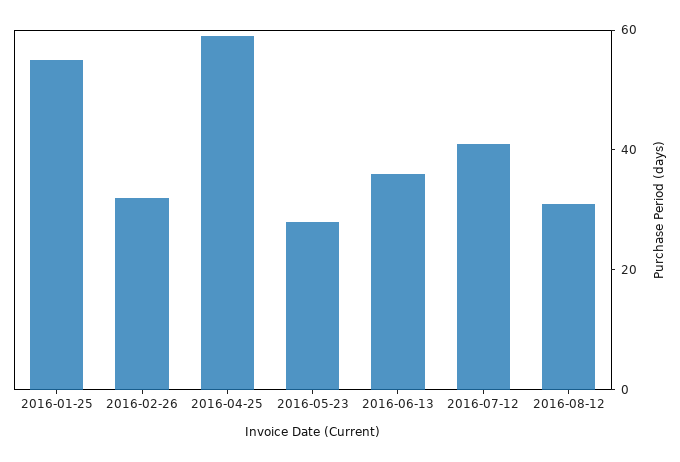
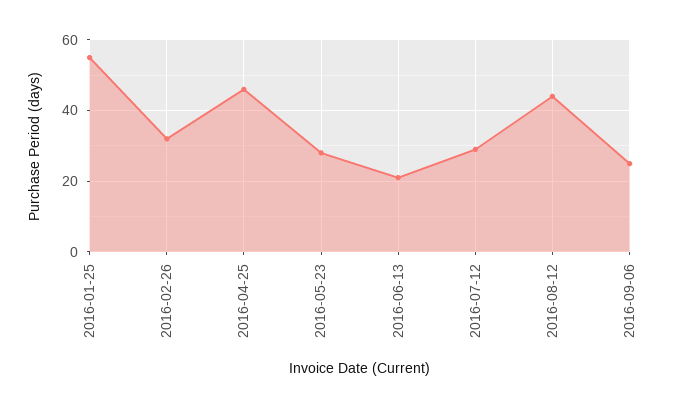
2016-04-25: 60 -> 45
2016-06-13: 35 -> 20
2016-07-12: 40 -> 30
2016-08-12: 30 -> 45
2016-09-06: none -> 25

